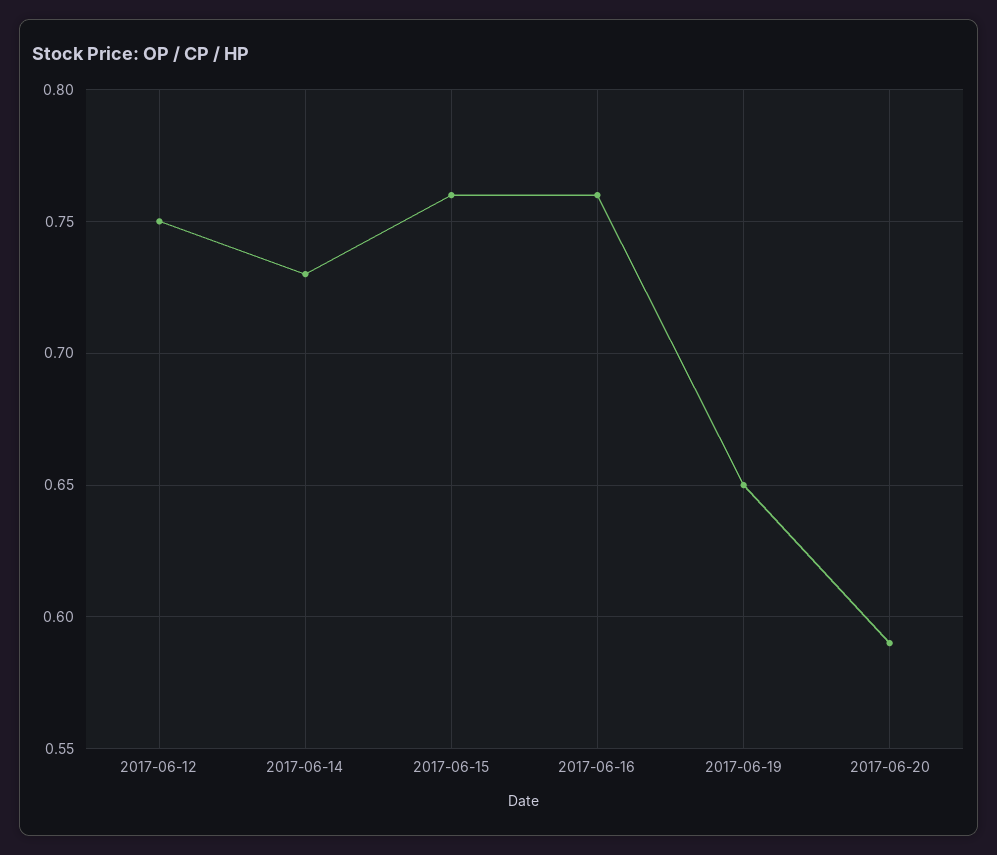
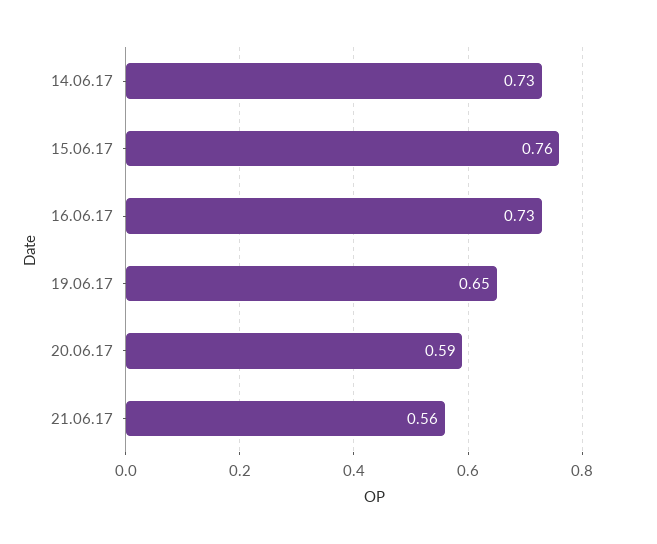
2017-06-12: 0.75 -> none
2017-06-16: 0.76 -> 0.73
21.06.17: none -> 0.56

